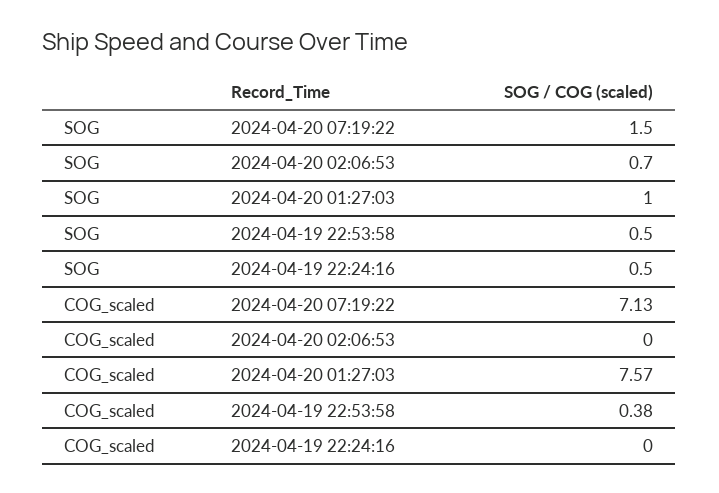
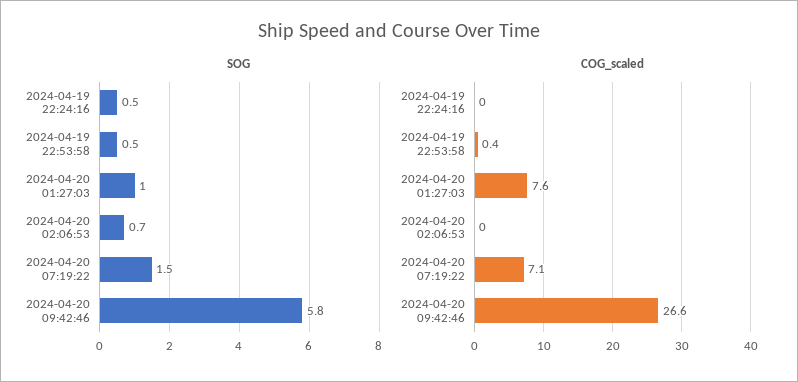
SOG, 2024-04-20 09:42:46: none -> 5.8
COG_scaled, 2024-04-20 09:42:46: none -> 26.6

